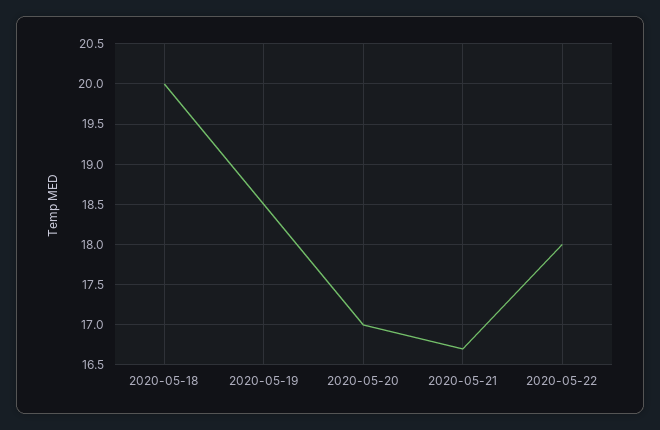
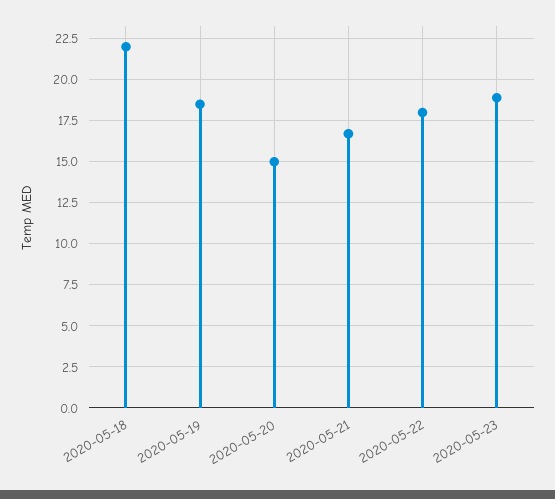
2020-05-18: 20 -> 22
2020-05-20: 17 -> 15
2020-05-23: none -> 19

